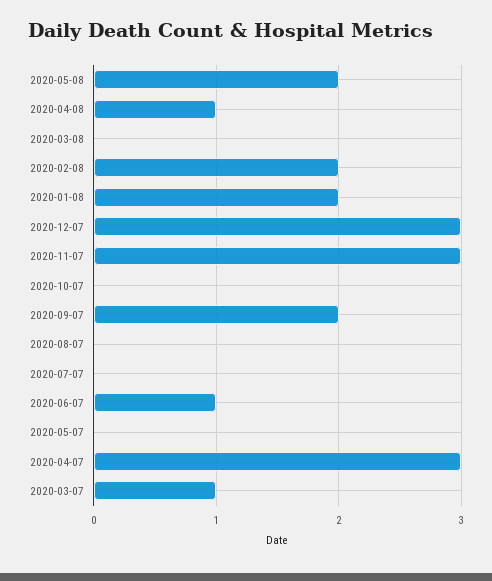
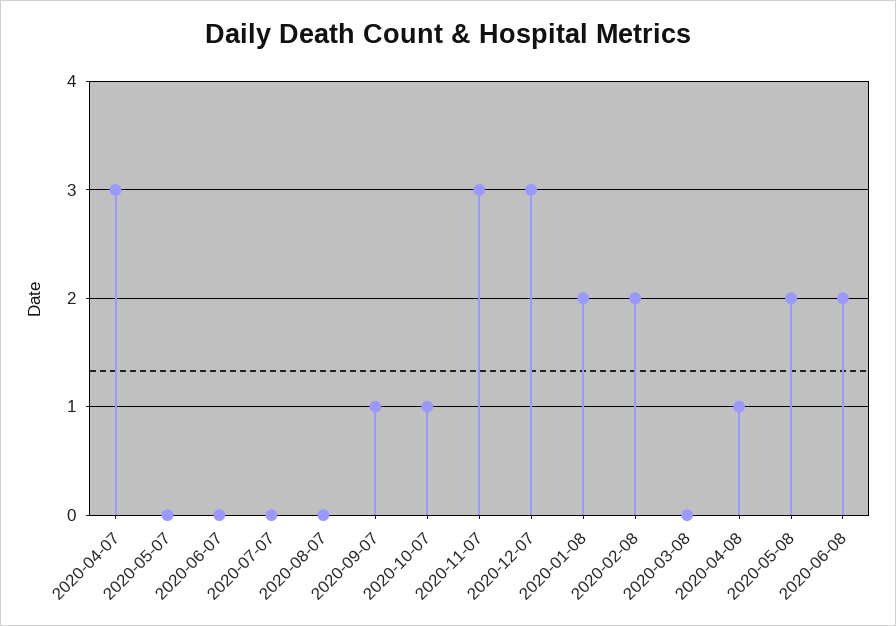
2020-10-07: 0 -> 1
2020-09-07: 2 -> 1
2020-06-07: 1 -> 0
2020-03-07: 1 -> none
2020-06-08: none -> 2

